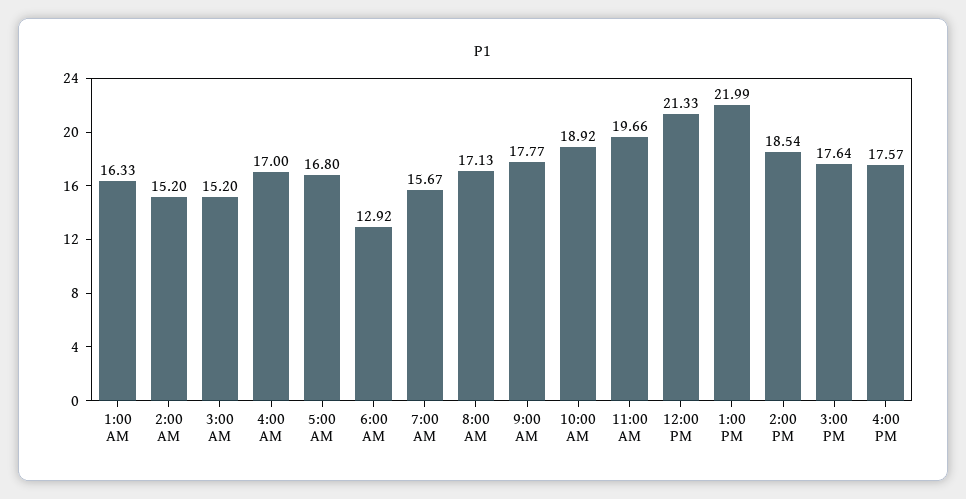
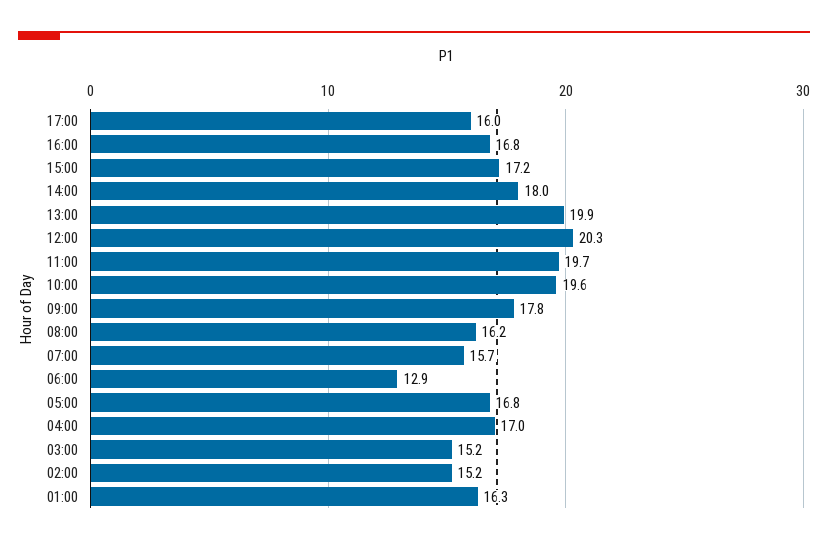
8:00 AM: 17.13 -> 16.2
10:00 AM: 18.92 -> 19.6
12:00 PM: 21.33 -> 20.3
1:00 PM: 21.99 -> 19.9
2:00 PM: 18.54 -> 18
3:00 PM: 17.64 -> 17.2
4:00 PM: 17.57 -> 16.8
17:00: none -> 16

